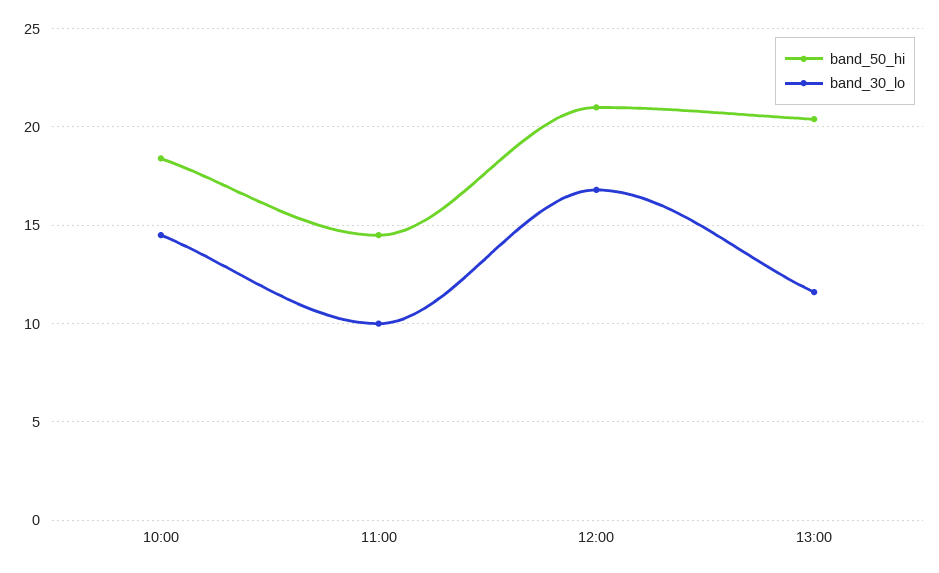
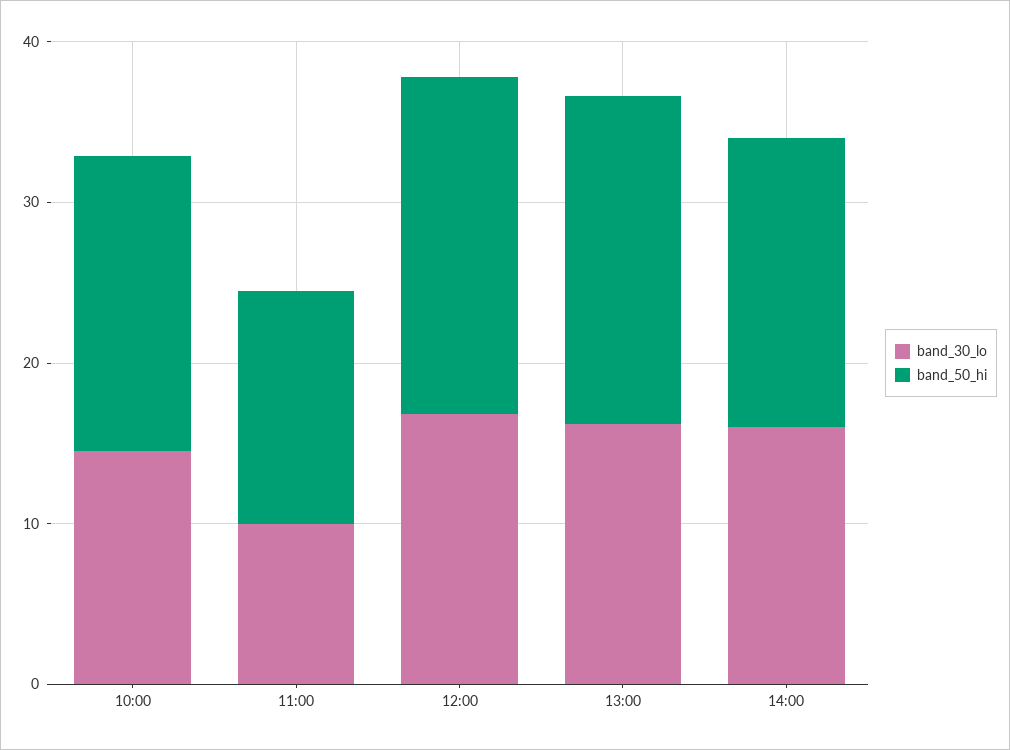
band_30_lo, 13:00: 11.5 -> 16
band_30_lo, 14:00: none -> 16
band_50_hi, 14:00: none -> 18

